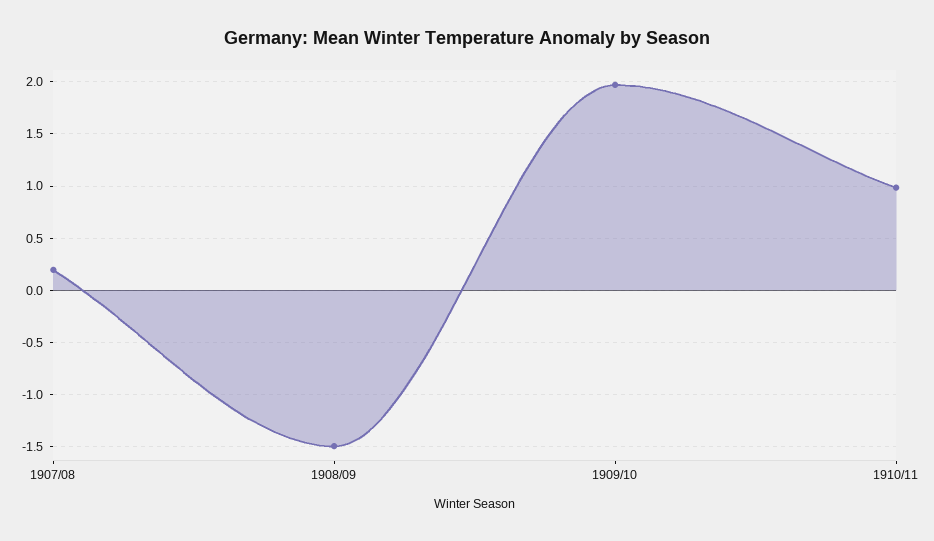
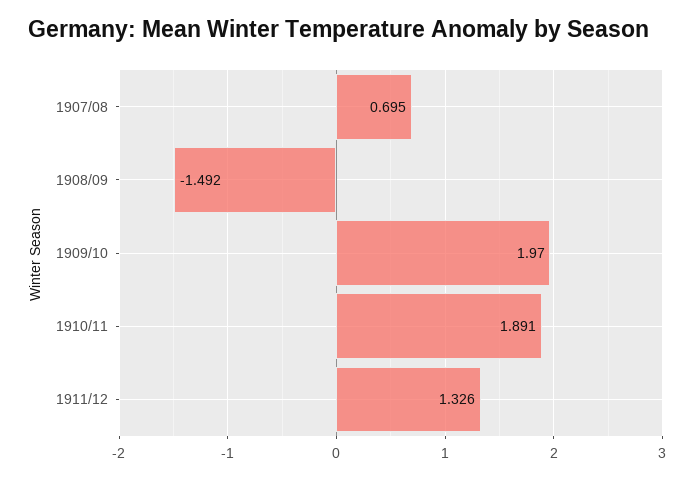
1907/08: 0.2 -> 0.695
1910/11: 1 -> 1.891
1911/12: none -> 1.326

